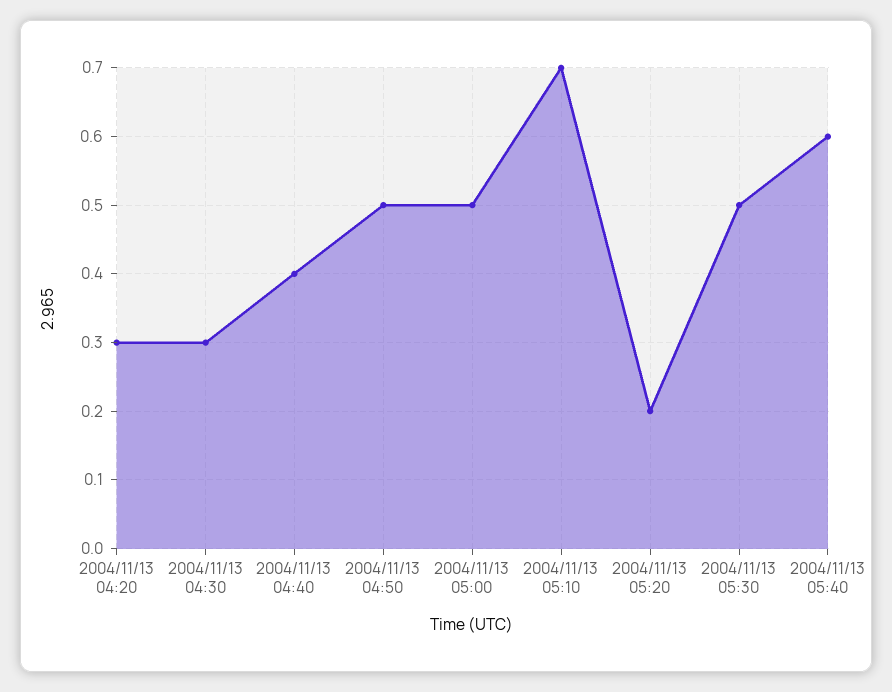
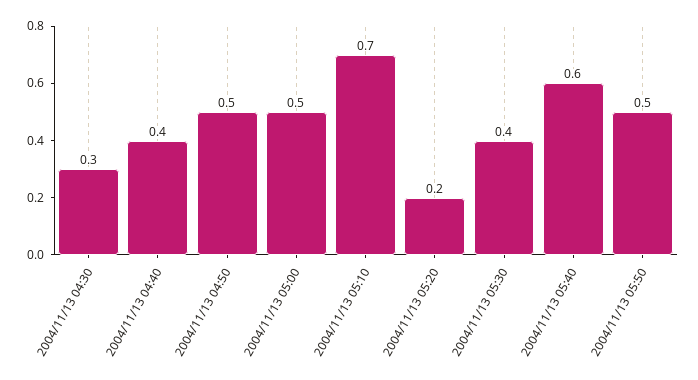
2004/11/13 04:20: 0.3 -> none
2004/11/13 05:30: 0.5 -> 0.4
2004/11/13 05:50: none -> 0.5

